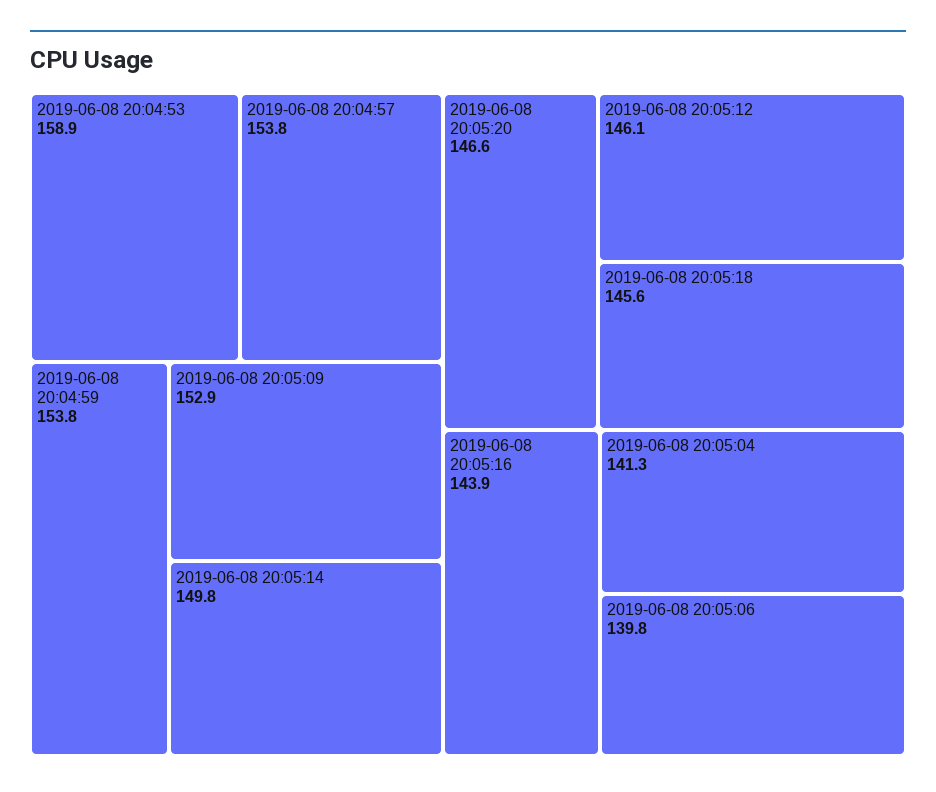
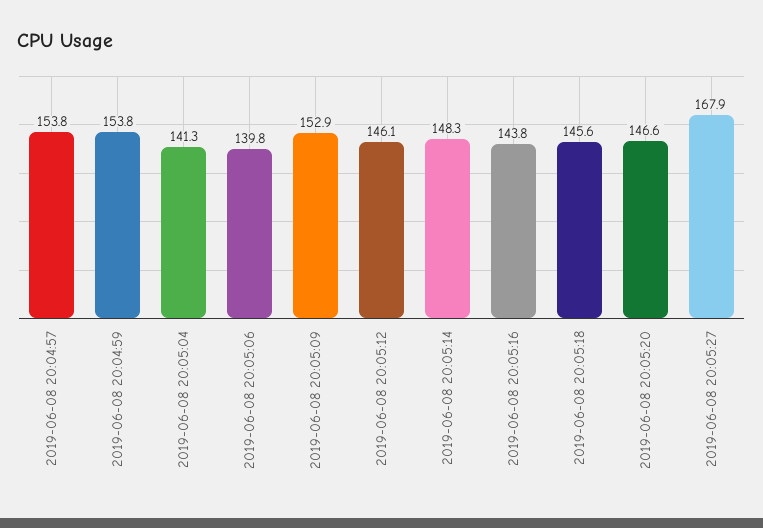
2019-06-08 20:04:53: 158.9 -> none
2019-06-08 20:05:14: 149.8 -> 148.3
2019-06-08 20:05:16: 143.9 -> 143.8
2019-06-08 20:05:27: none -> 167.9

